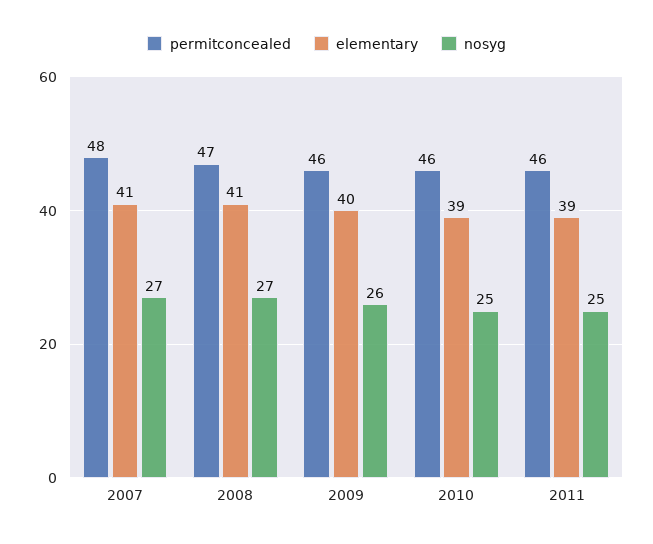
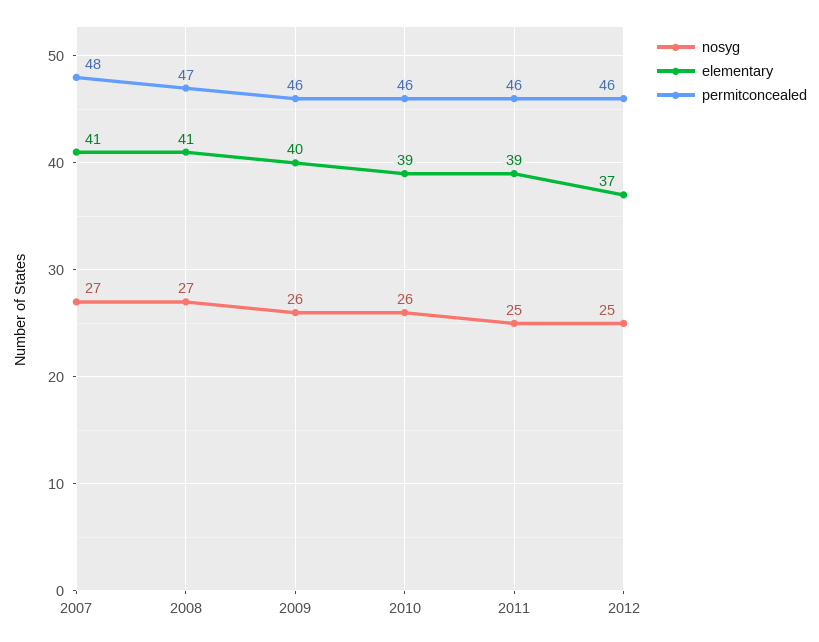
nosyg, 2010: 25 -> 26
nosyg, 2012: none -> 25
elementary, 2012: none -> 37
permitconcealed, 2012: none -> 46

